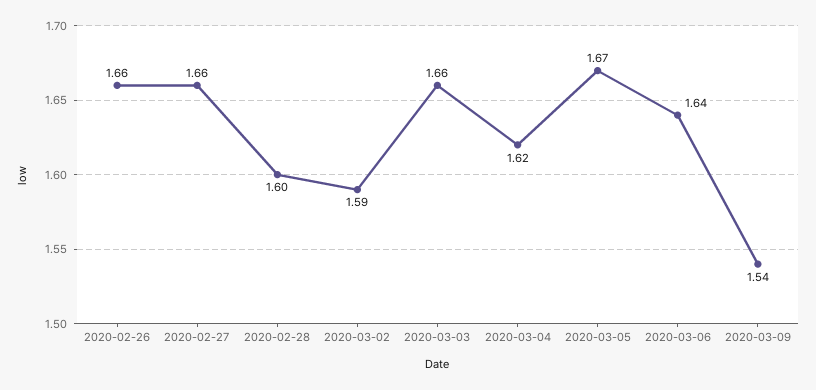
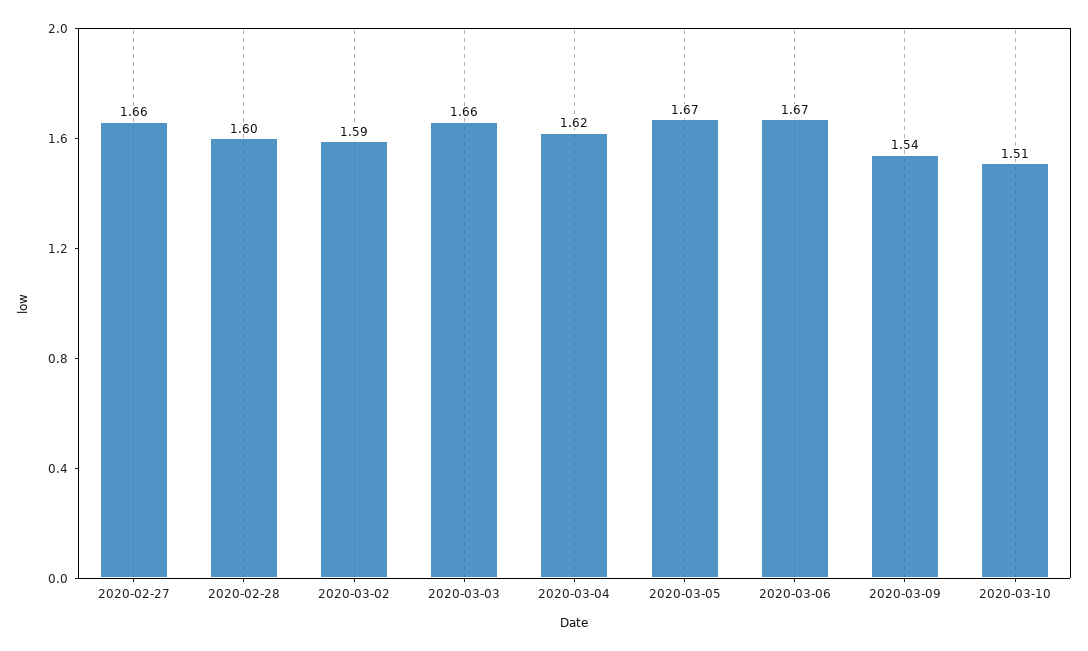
2020-02-26: 1.66 -> none
2020-03-06: 1.64 -> 1.67
2020-03-10: none -> 1.51

